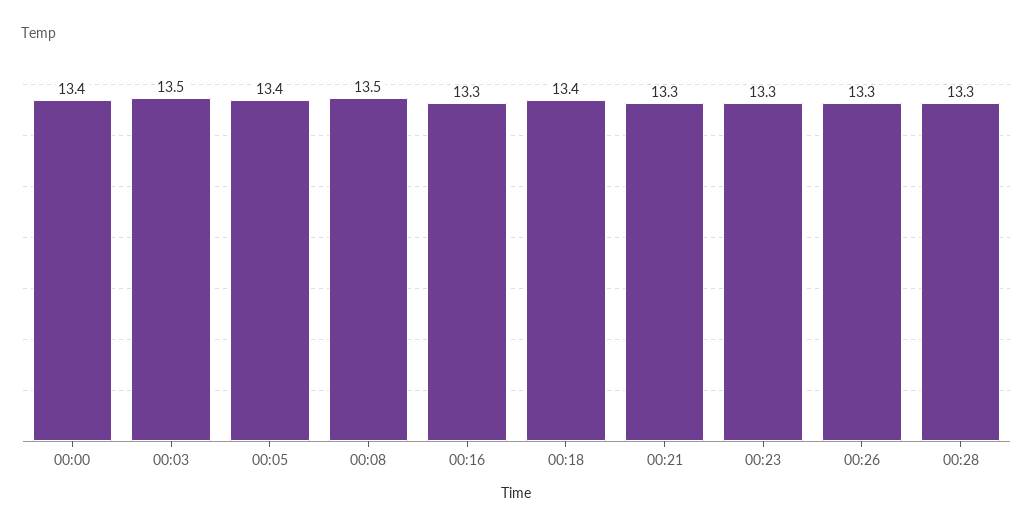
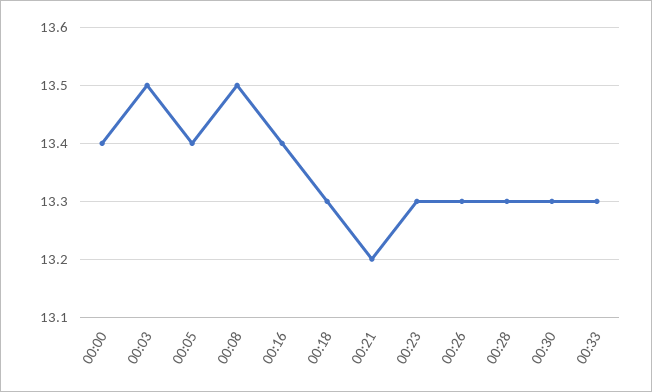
00:16: 13.3 -> 13.4
00:18: 13.4 -> 13.3
00:21: 13.3 -> 13.2
00:30: none -> 13.3
00:33: none -> 13.3

